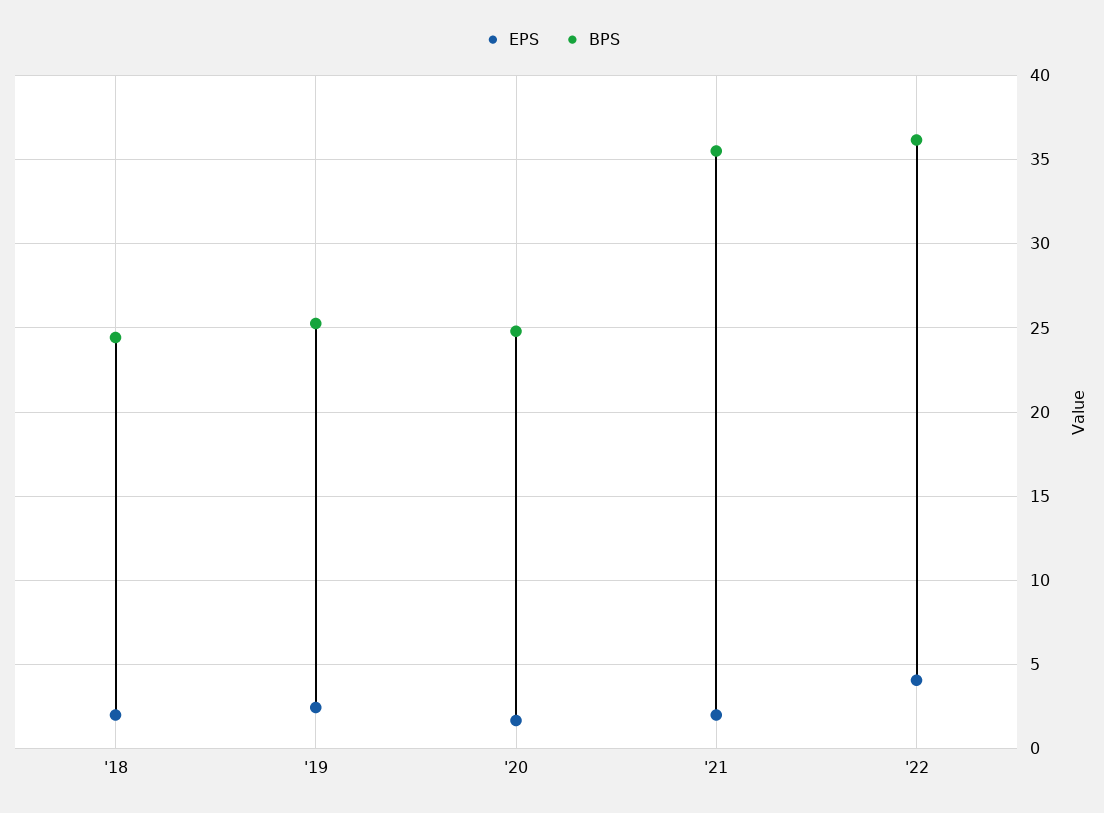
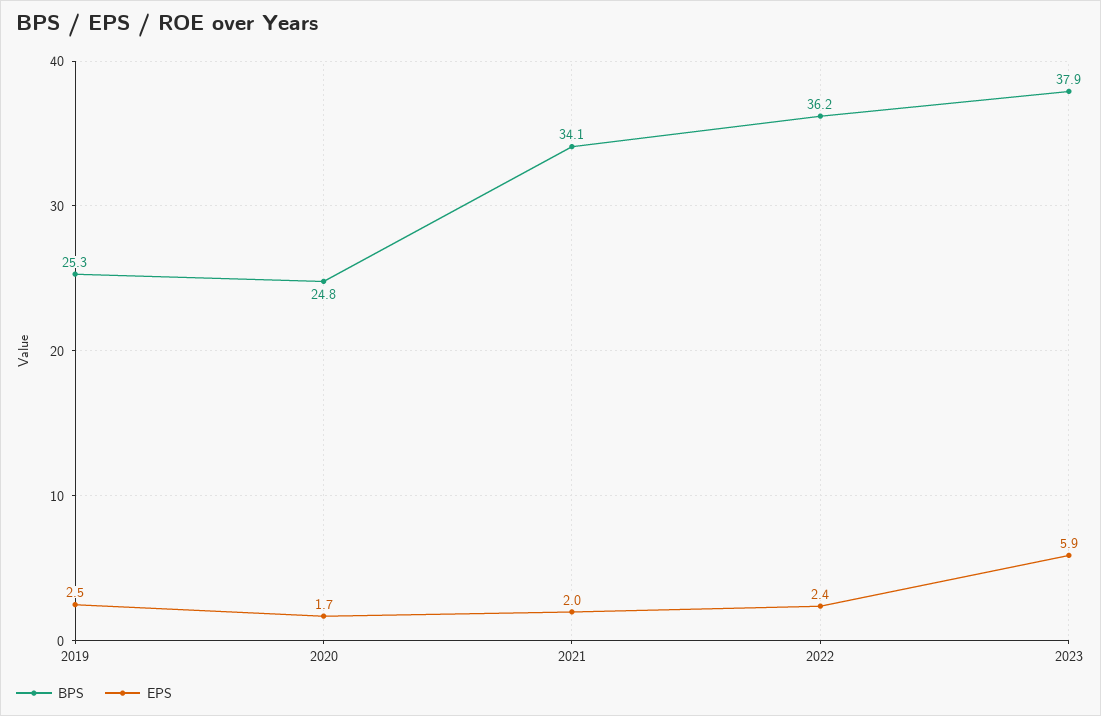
EPS, '18: 2 -> none
BPS, '18: 24.5 -> none
BPS, '21: 35.5 -> 34.1
EPS, '22: 4 -> 2.4
BPS, 2023: none -> 37.9
EPS, 2023: none -> 5.9

